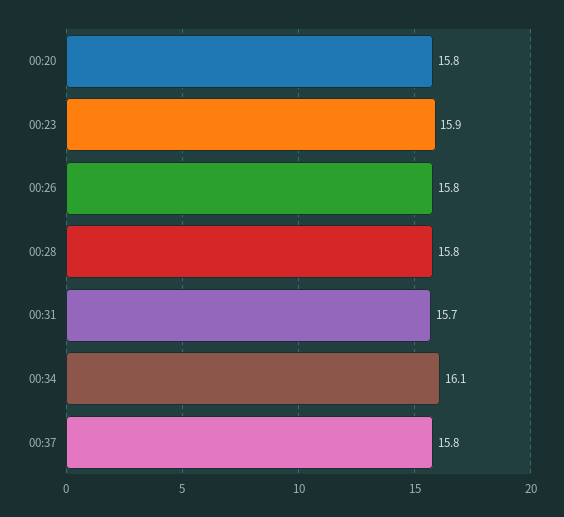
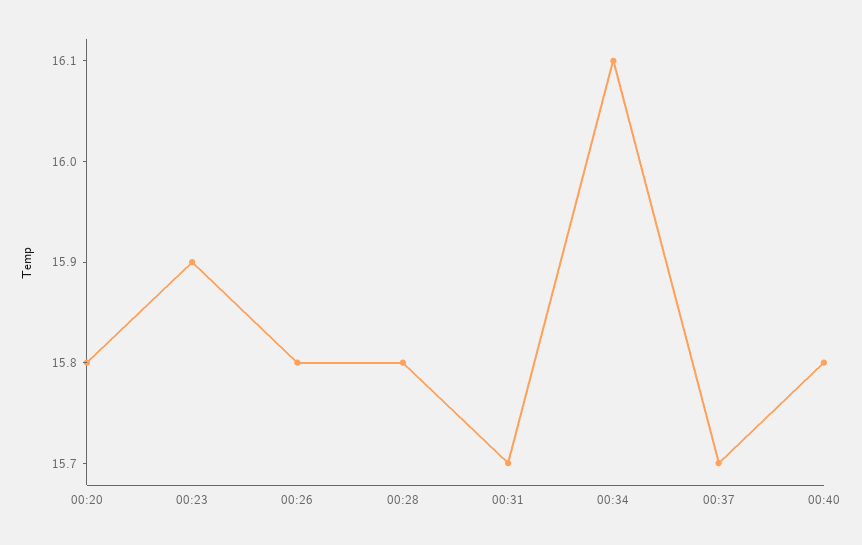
00:37: 15.8 -> 15.7
00:40: none -> 15.8

